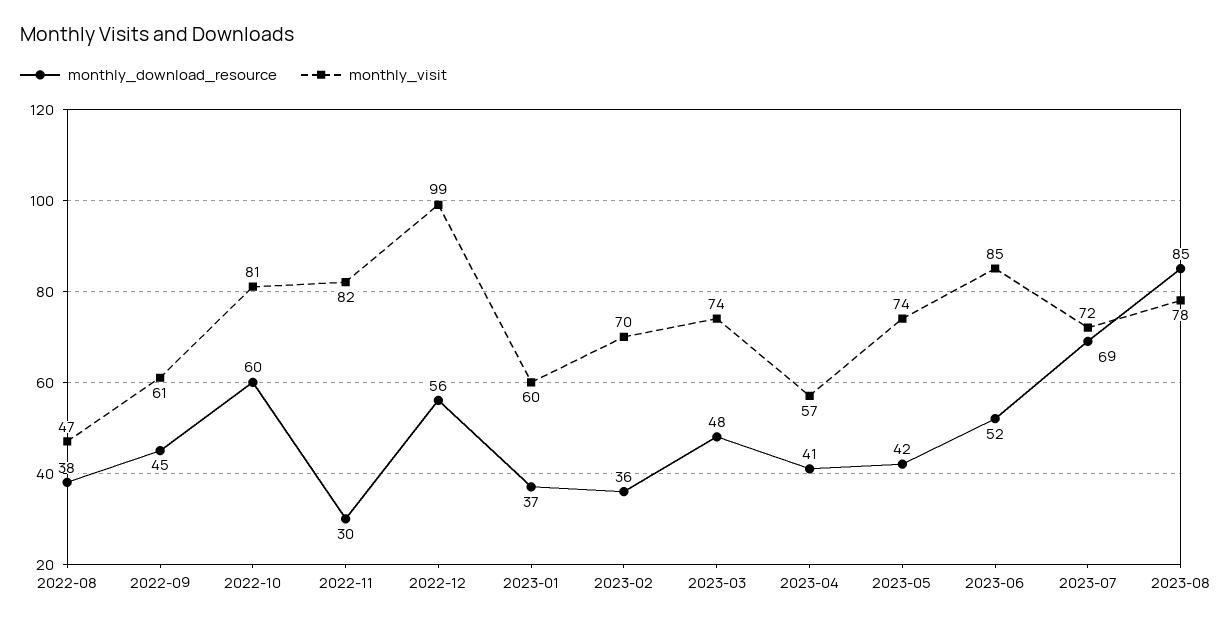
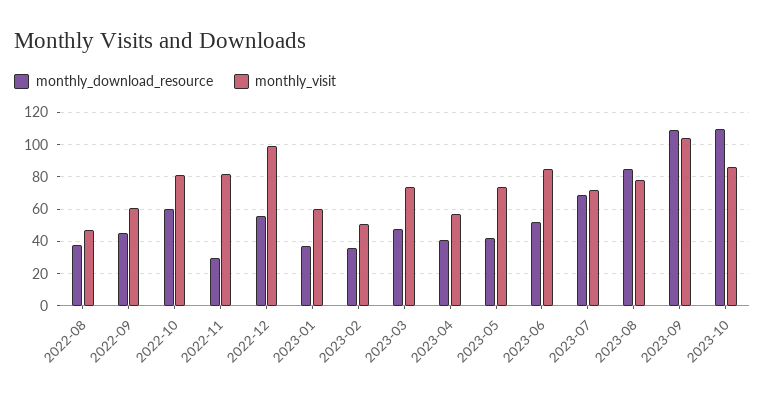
monthly_visit, 2023-02: 70 -> 50
monthly_download_resource, 2023-09: none -> 110
monthly_visit, 2023-09: none -> 105
monthly_download_resource, 2023-10: none -> 110
monthly_visit, 2023-10: none -> 85

